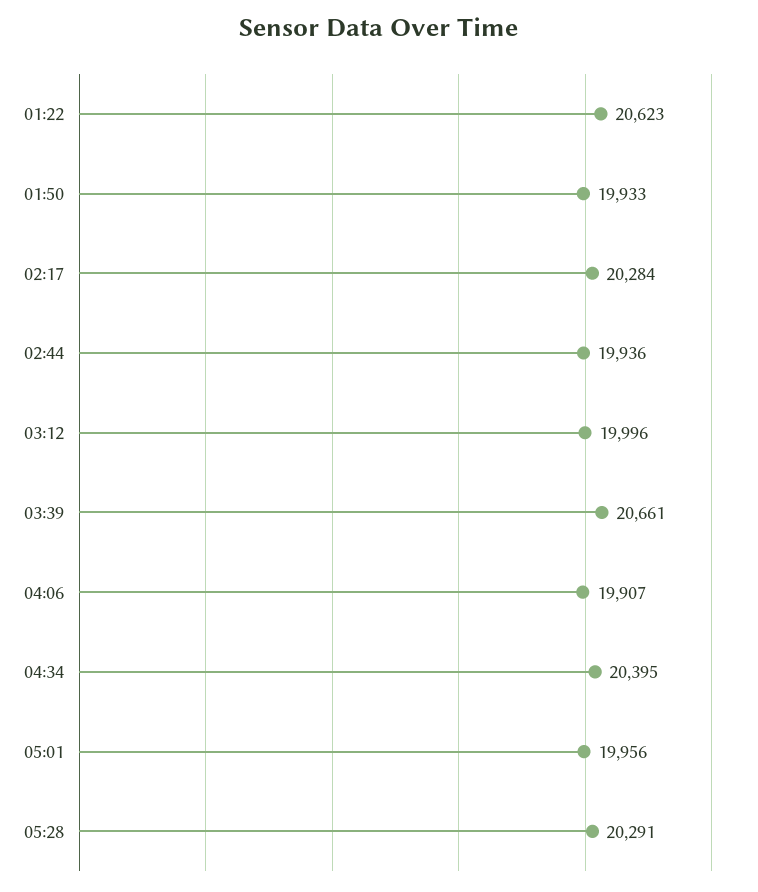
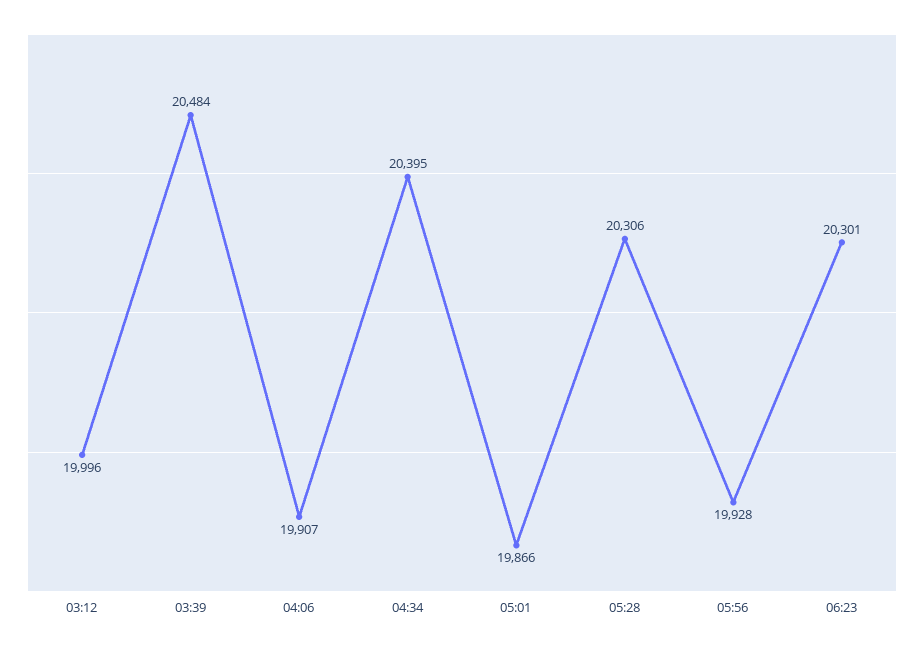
01:22: 20623 -> none
01:50: 19933 -> none
02:17: 20284 -> none
02:44: 19936 -> none
03:39: 20661 -> 20484
05:01: 19956 -> 19866
05:28: 20291 -> 20306
05:56: none -> 19928
06:23: none -> 20301

